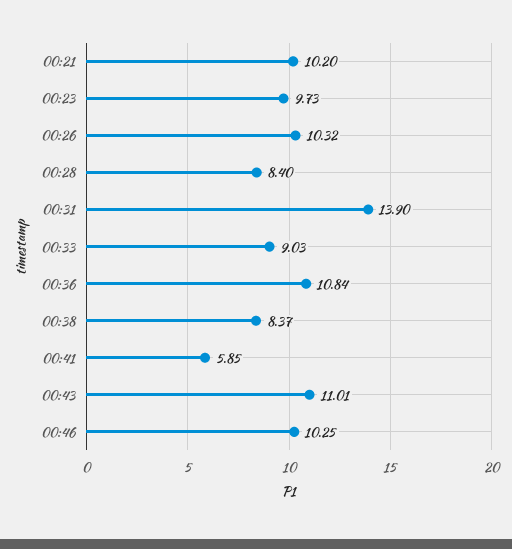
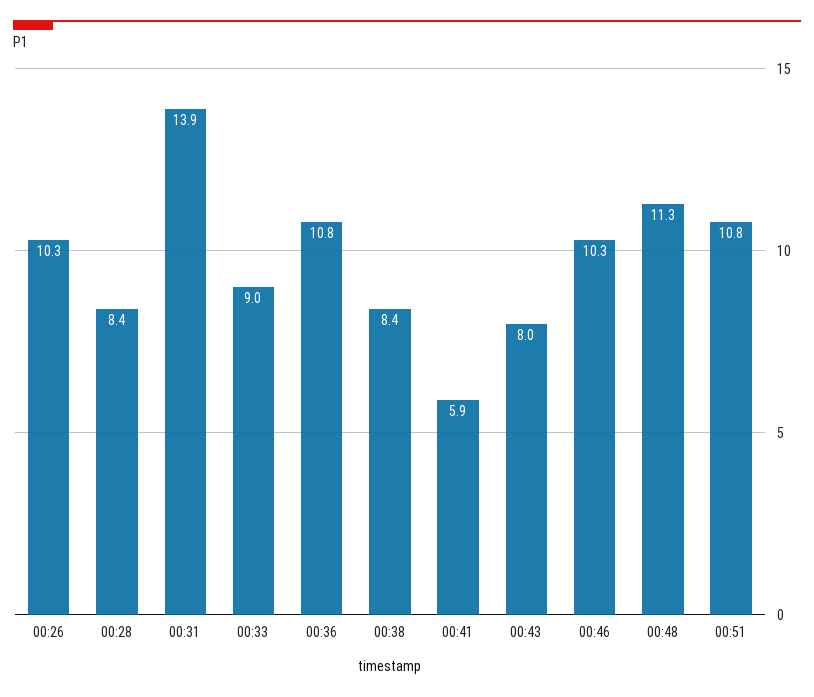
00:21: 10.2 -> none
00:23: 9.73 -> none
00:43: 11.01 -> 8
00:48: none -> 11.3
00:51: none -> 10.8

